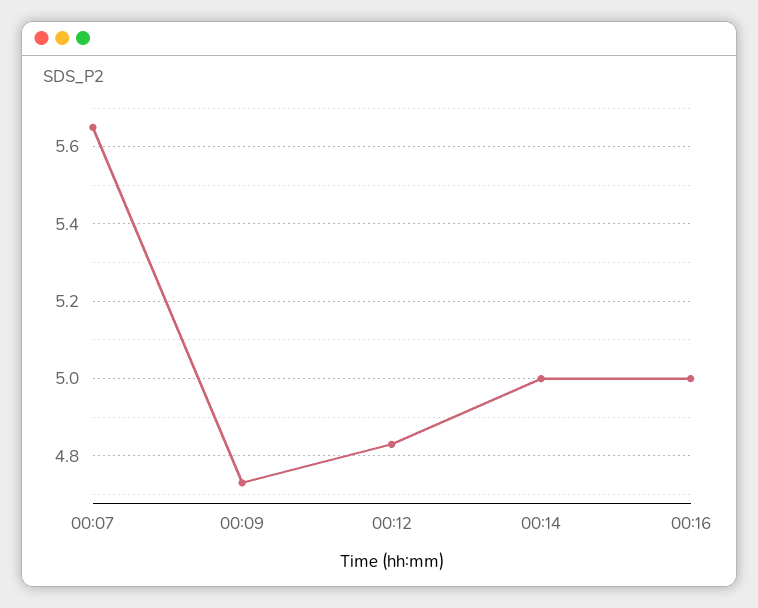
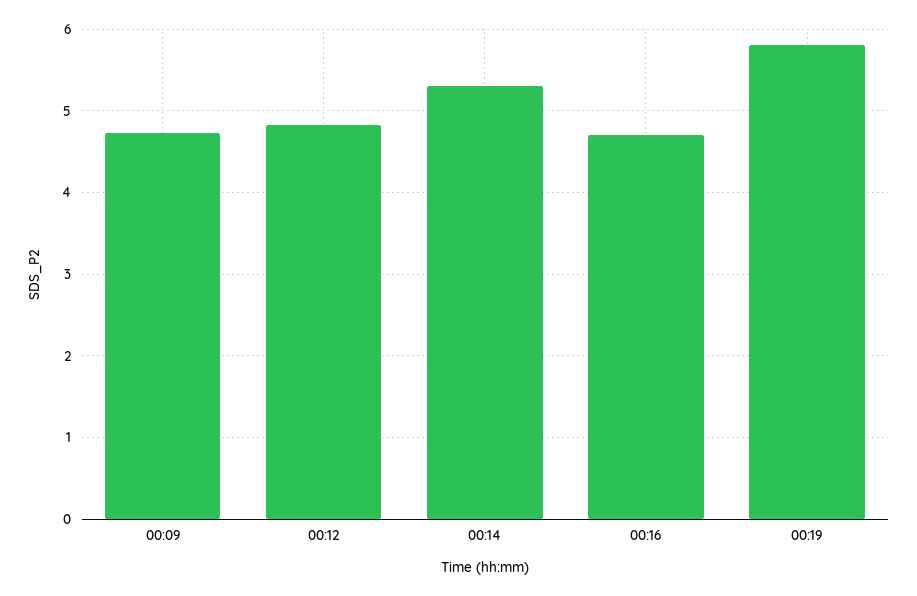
00:07: 5.65 -> none
00:14: 5 -> 5.3
00:16: 5 -> 4.7
00:19: none -> 5.8

